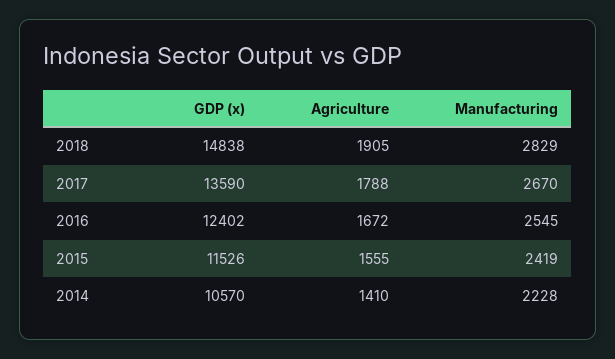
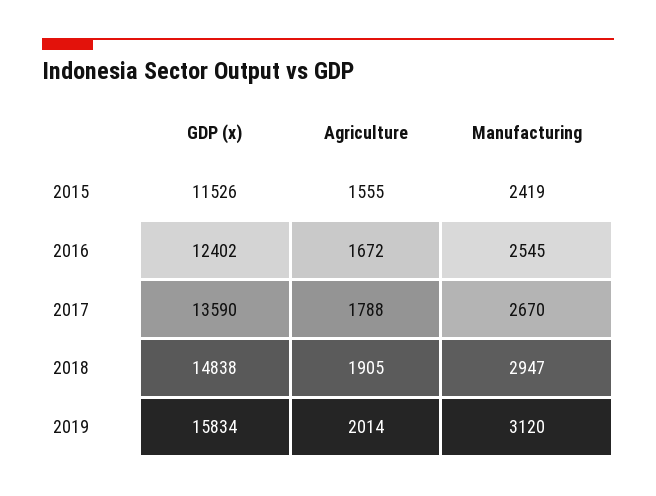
Manufacturing, 2018: 2829 -> 2947
GDP (x), 2014: 10570 -> none
Agriculture, 2014: 1410 -> none
Manufacturing, 2014: 2228 -> none
GDP (x), 2019: none -> 15834
Agriculture, 2019: none -> 2014
Manufacturing, 2019: none -> 3120

